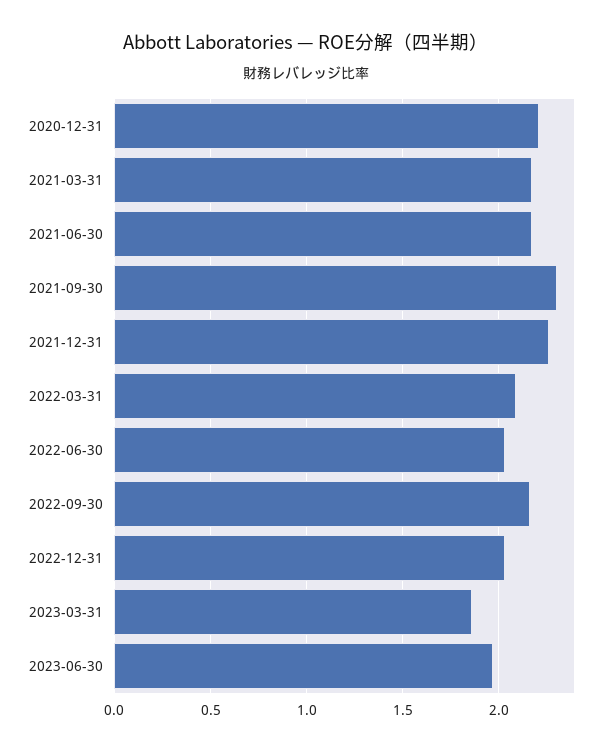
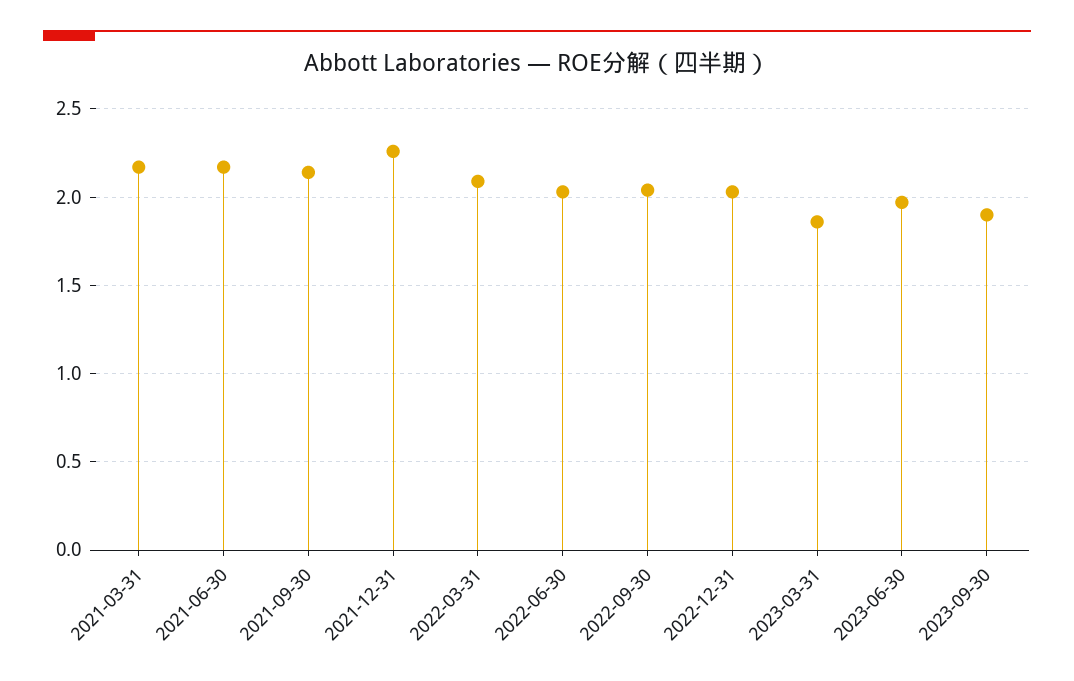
2020-12-31: 2.2 -> none
2021-09-30: 2.3 -> 2.15
2022-09-30: 2.15 -> 2.05
2023-09-30: none -> 1.9

